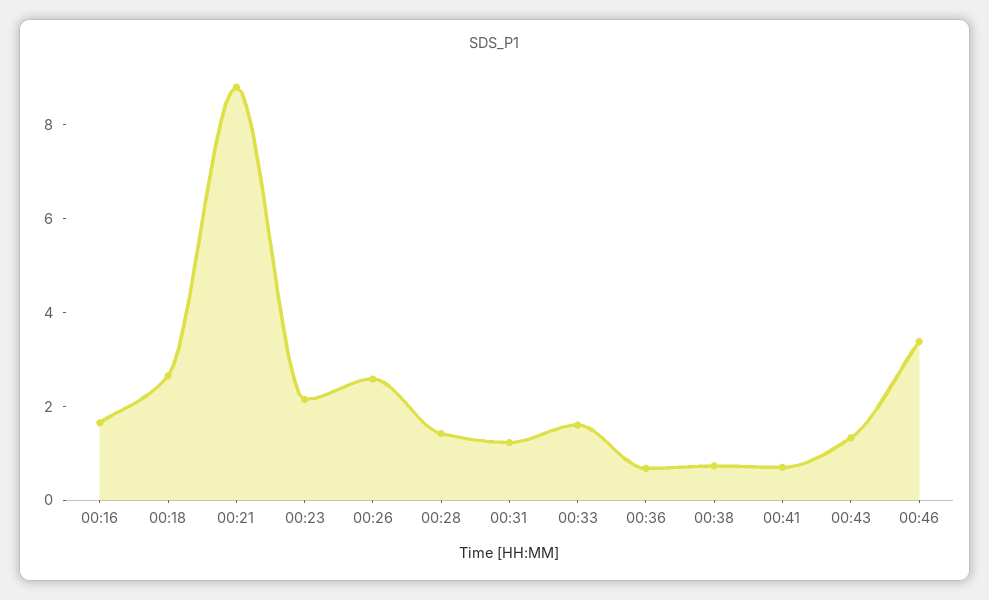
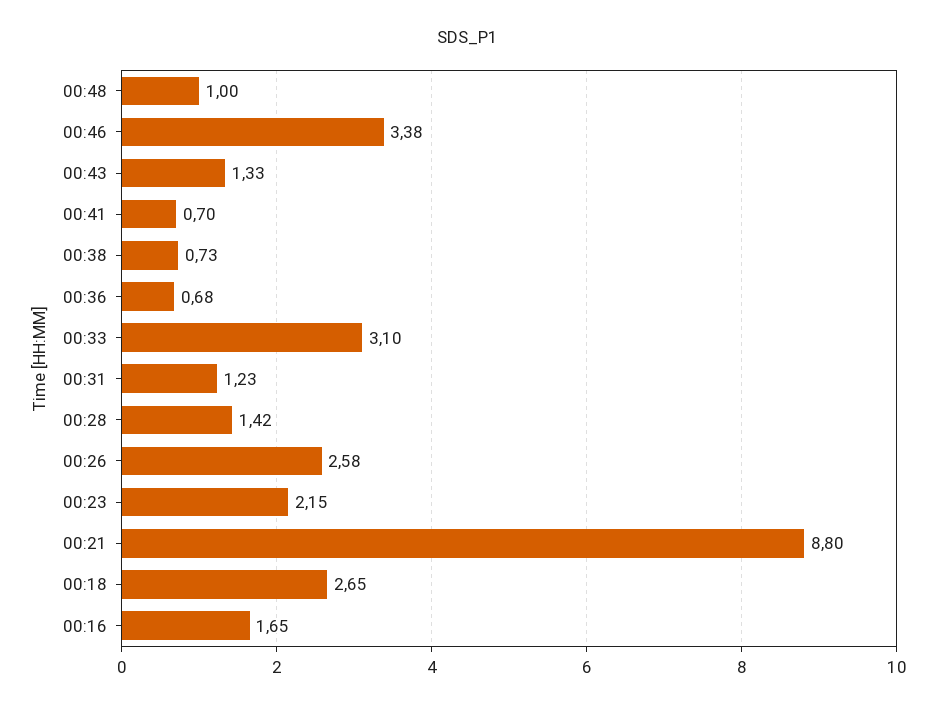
00:33: 1.5 -> 3.1
00:48: none -> 1

